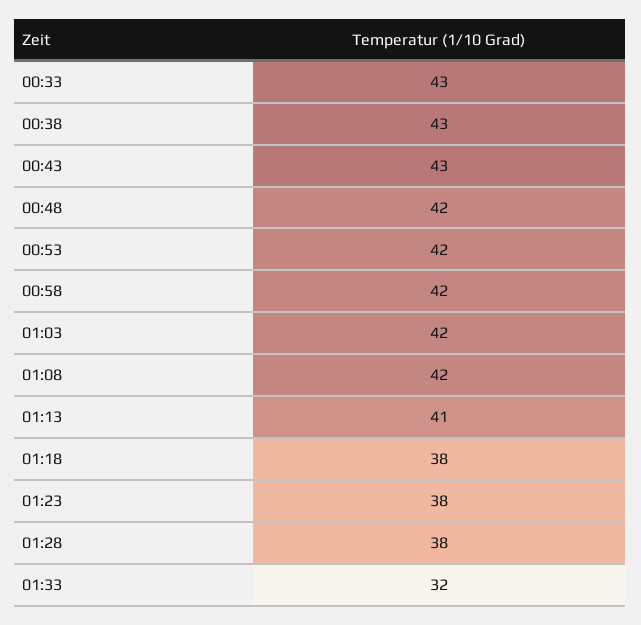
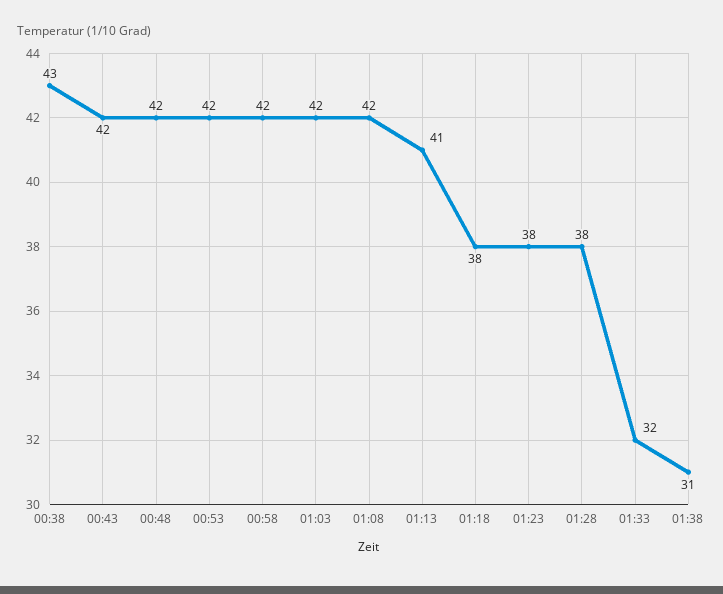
00:33: 43 -> none
00:43: 43 -> 42
01:38: none -> 31

